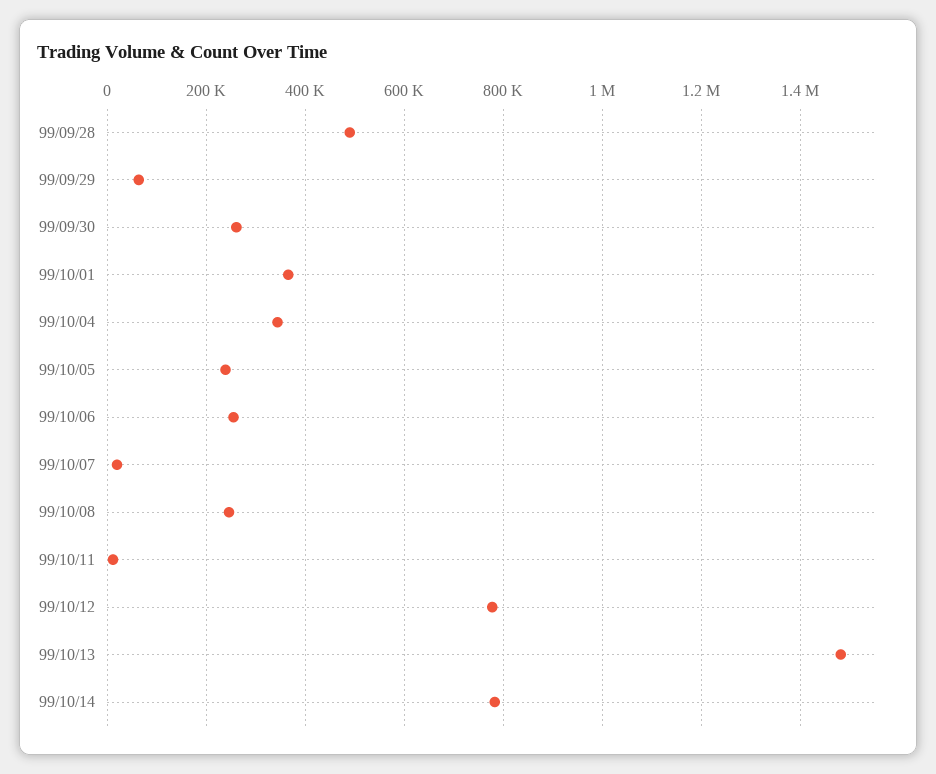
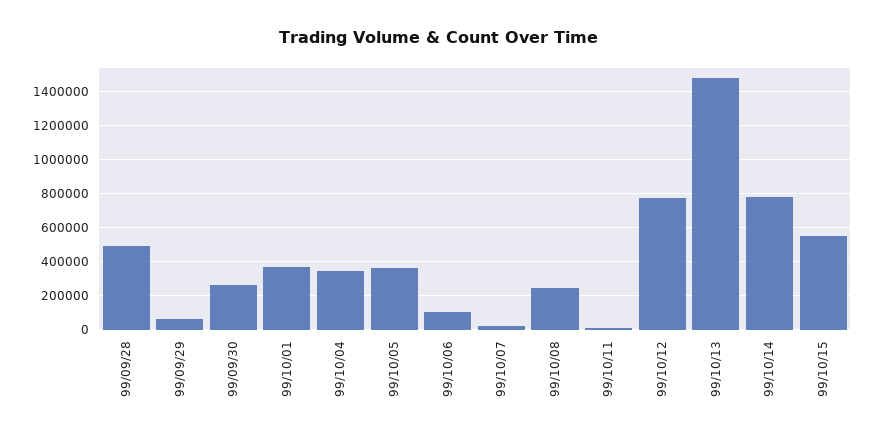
99/10/05: 240000 -> 350000
99/10/06: 260000 -> 100000
99/10/15: none -> 550000

